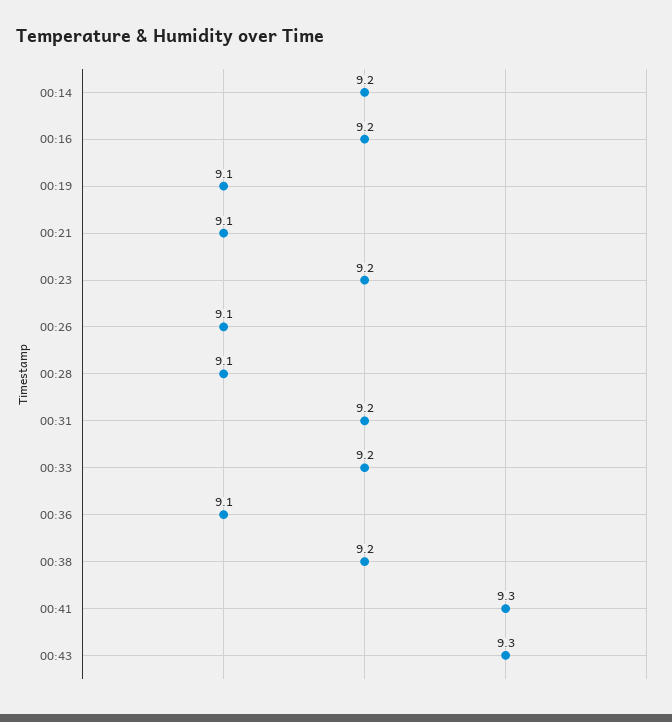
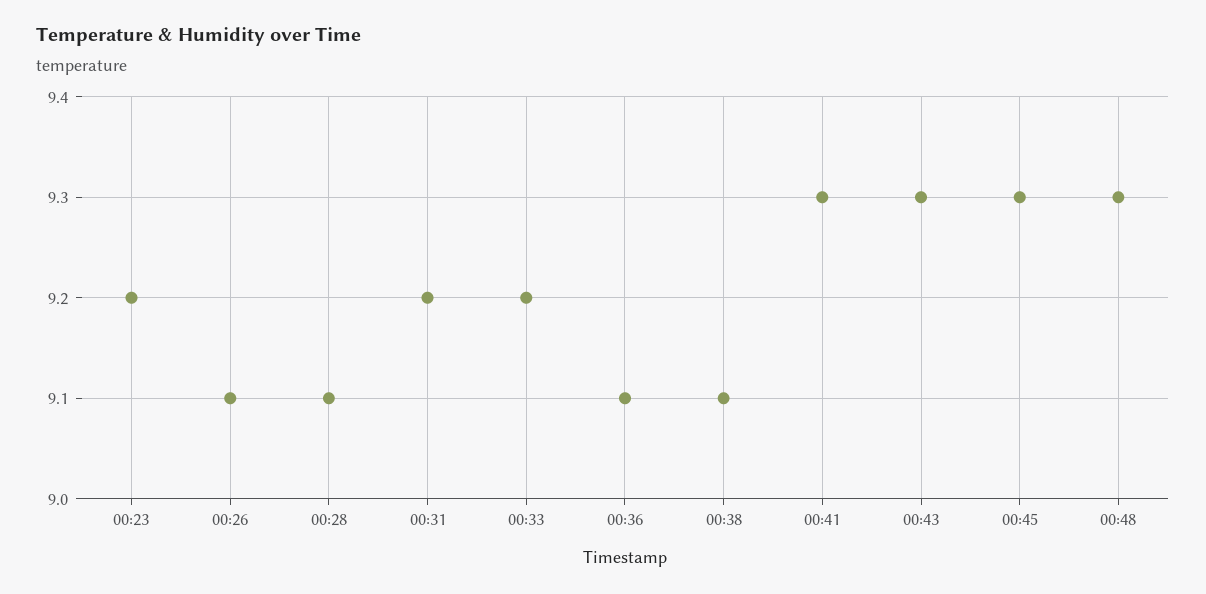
00:14: 9.2 -> none
00:16: 9.2 -> none
00:19: 9.1 -> none
00:21: 9.1 -> none
00:38: 9.2 -> 9.1
00:45: none -> 9.3
00:48: none -> 9.3

